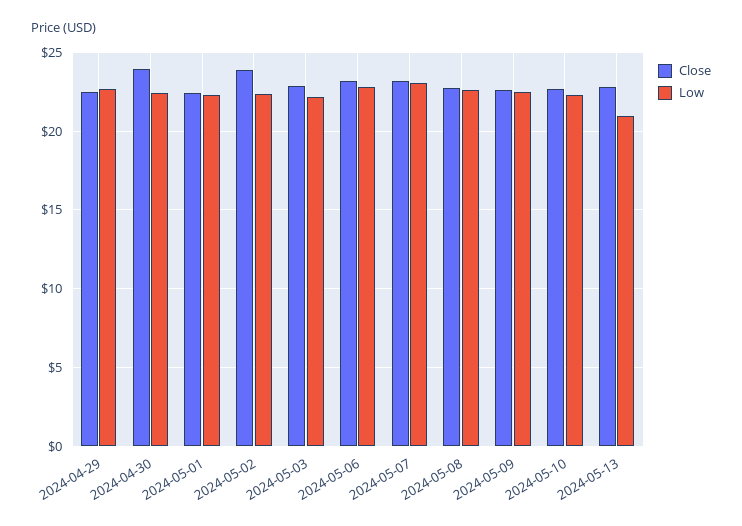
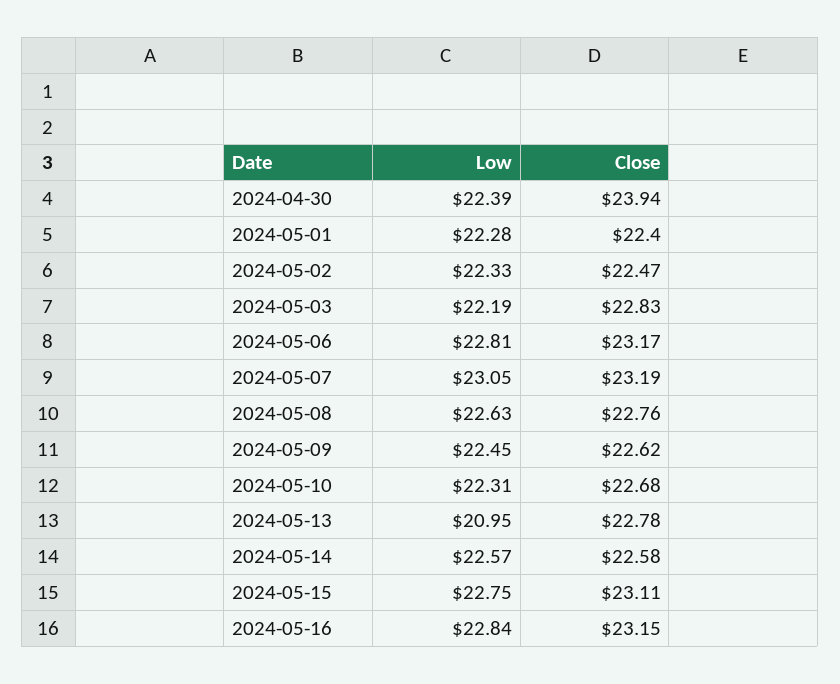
Close, 2024-04-29: 22.5 -> none
Low, 2024-04-29: 22.5 -> none
Close, 2024-05-02: 24 -> 22.47
Low, 2024-05-14: none -> 22.57
Close, 2024-05-14: none -> 22.58
Low, 2024-05-15: none -> 22.75
Close, 2024-05-15: none -> 23.11
Low, 2024-05-16: none -> 22.84
Close, 2024-05-16: none -> 23.15

